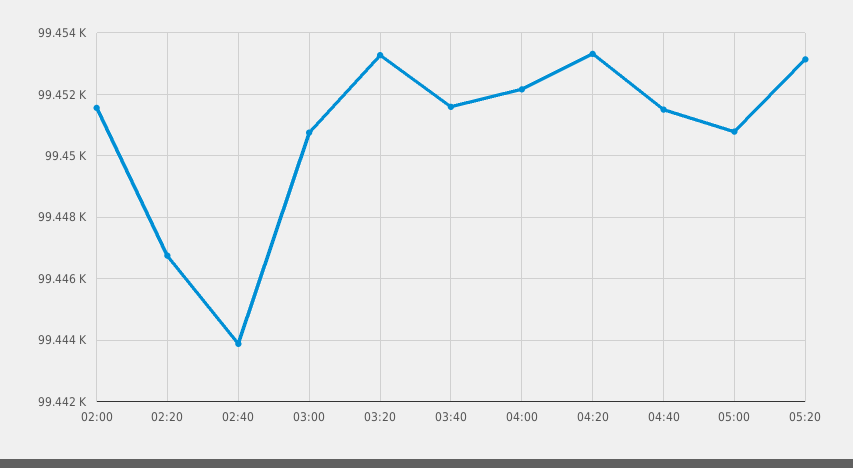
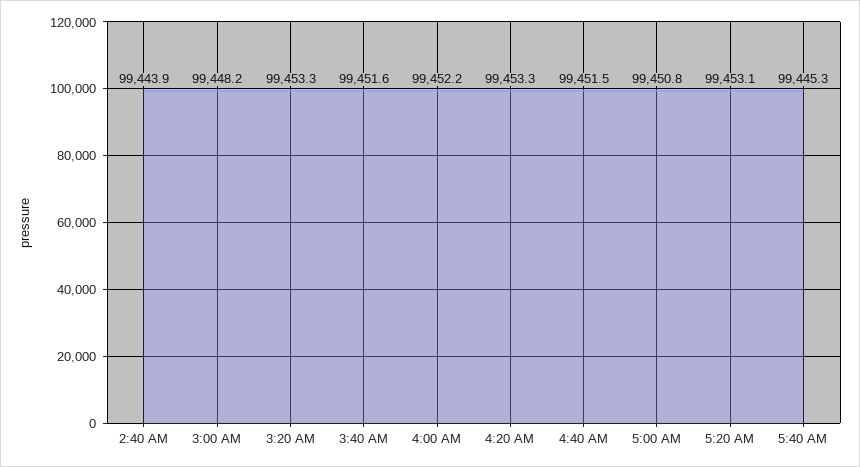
02:00: 99451.6 -> none
02:20: 99446.8 -> none
03:00: 99450.8 -> 99448.2
5:40 AM: none -> 99445.3

